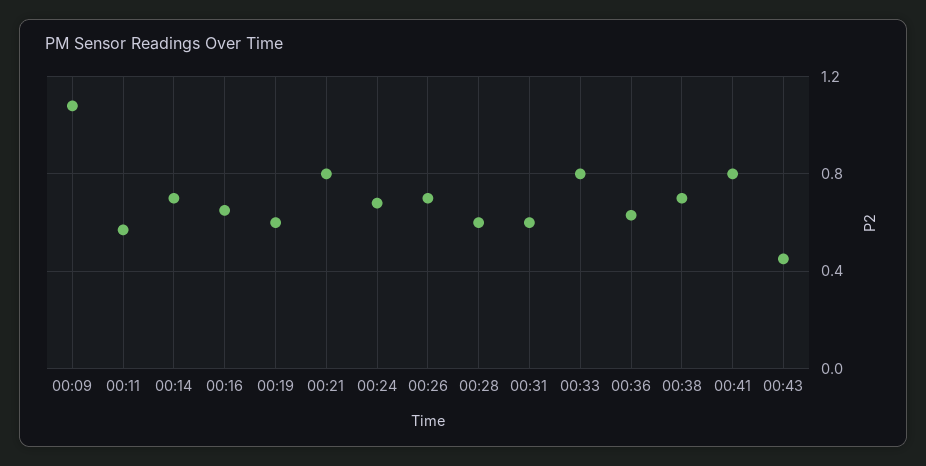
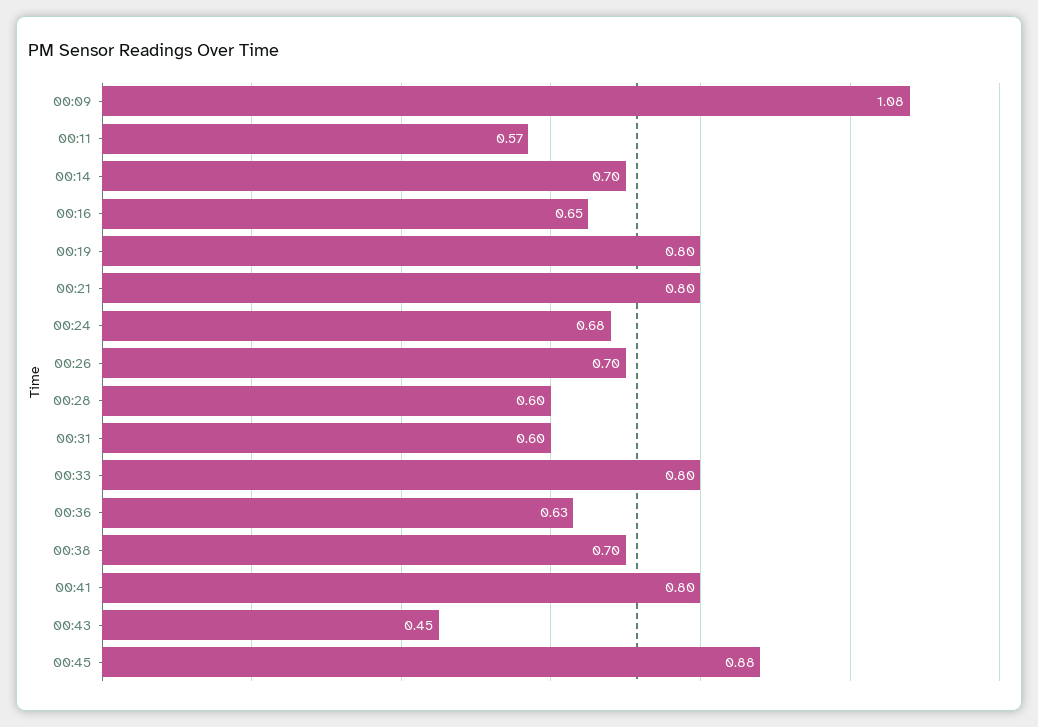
00:19: 0.6 -> 0.8
00:45: none -> 0.88

